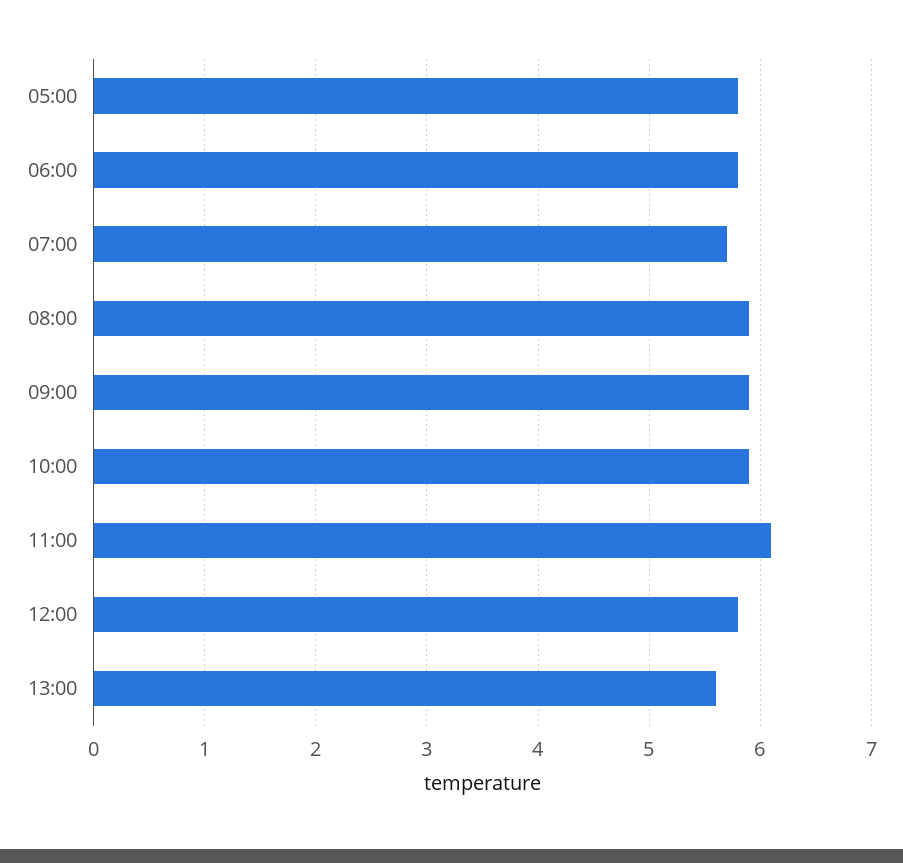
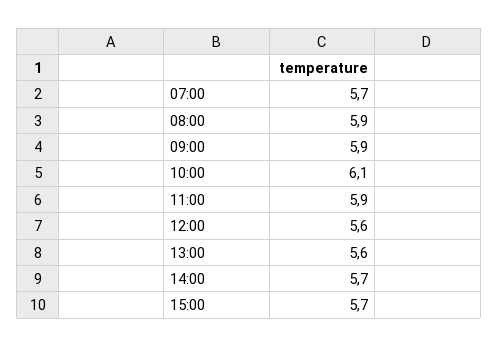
05:00: 5.8 -> none
06:00: 5.8 -> none
10:00: 5.9 -> 6.1
11:00: 6.1 -> 5.9
12:00: 5.8 -> 5.6
14:00: none -> 5.7
15:00: none -> 5.7

